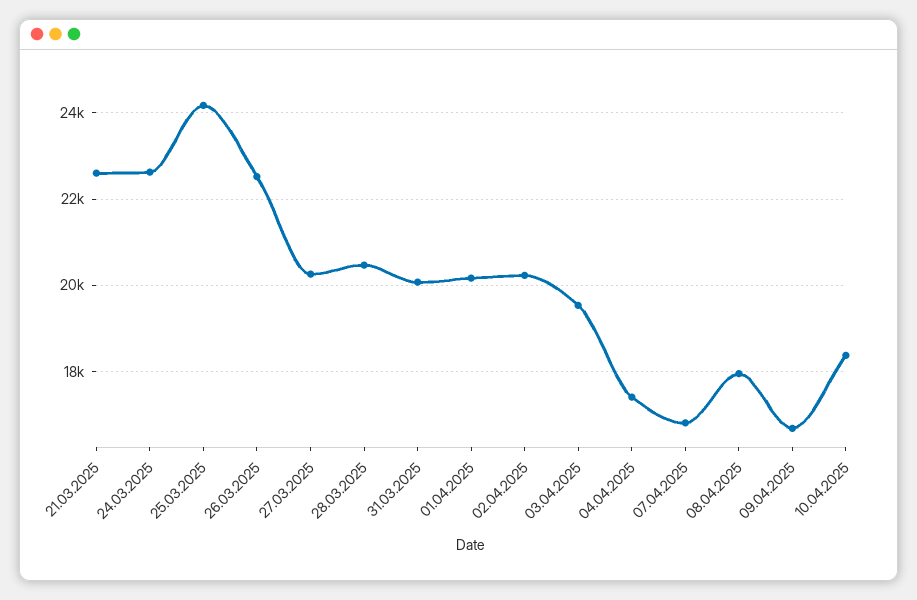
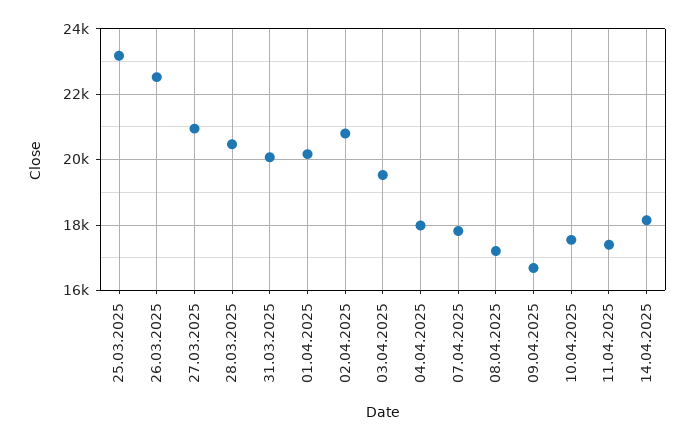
21.03.2025: 22600 -> none
24.03.2025: 22600 -> none
25.03.2025: 24200 -> 23200
27.03.2025: 20200 -> 21000
02.04.2025: 20200 -> 20800
04.04.2025: 17400 -> 18000
07.04.2025: 16800 -> 17800
08.04.2025: 18000 -> 17200
10.04.2025: 18400 -> 17600
11.04.2025: none -> 17400
14.04.2025: none -> 18200

